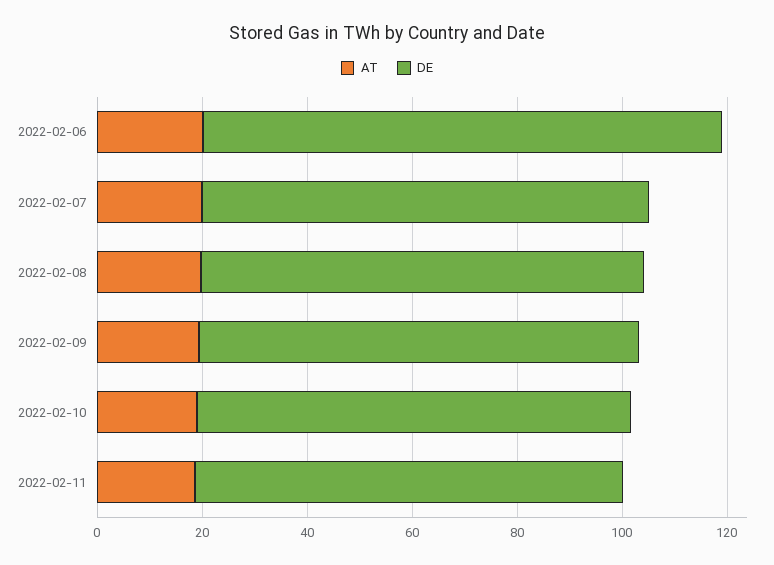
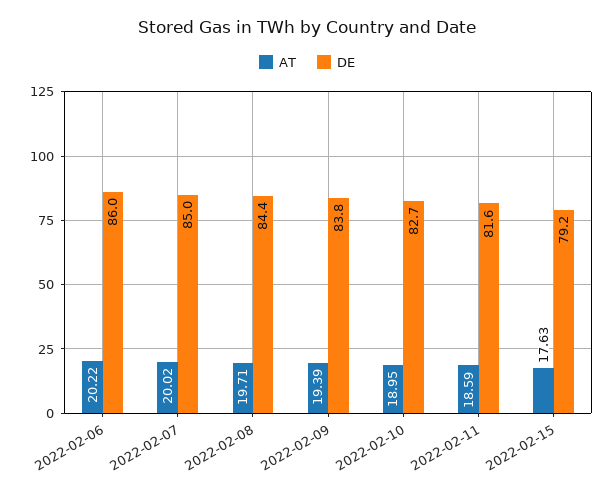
DE, 2022-02-06: 100 -> 86
AT, 2022-02-15: none -> 17.63
DE, 2022-02-15: none -> 79.2

